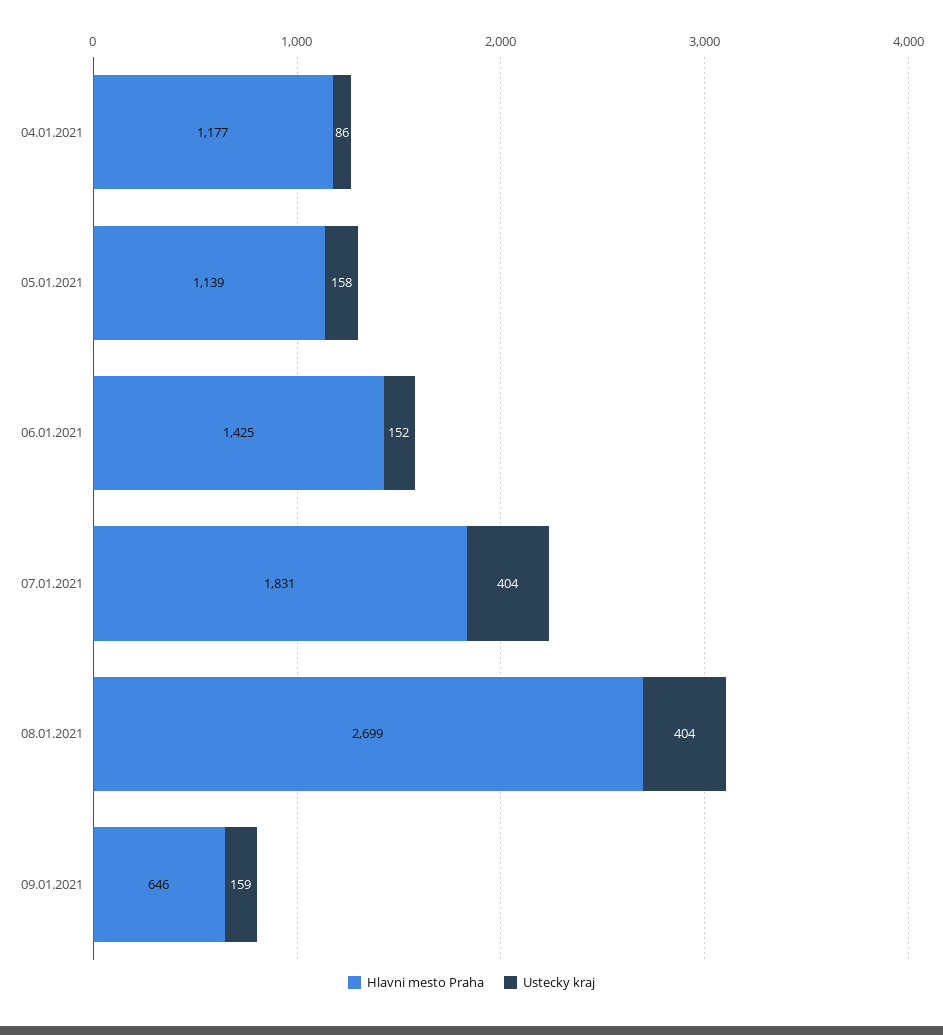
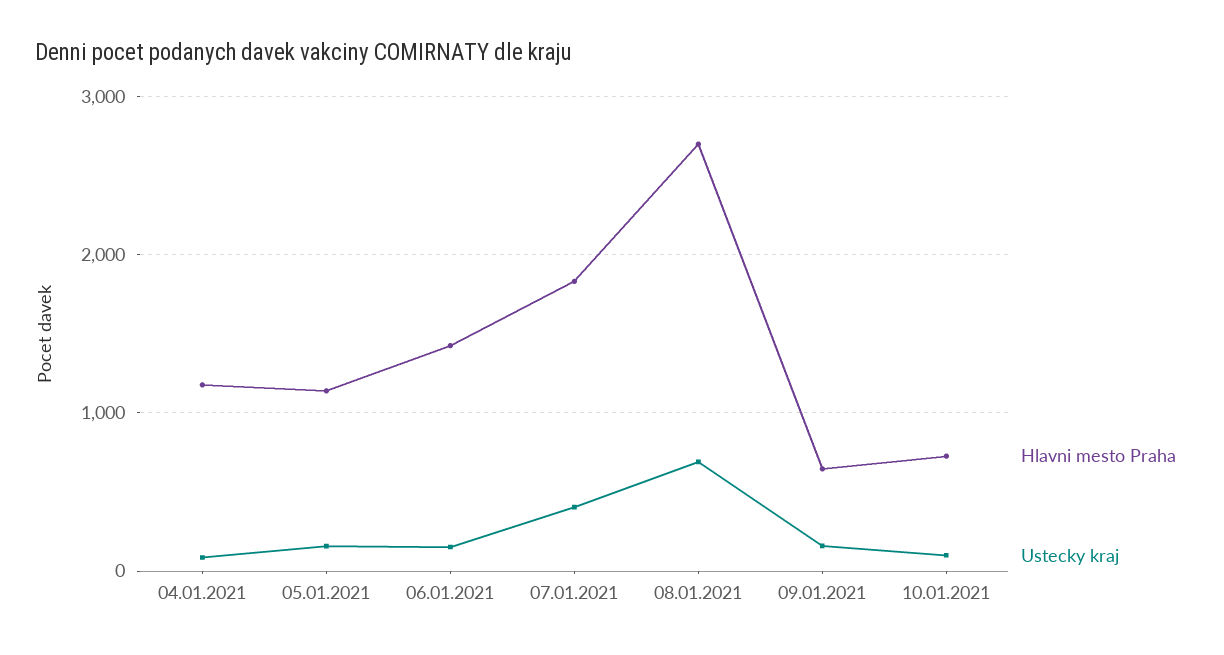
Ustecky kraj, 08.01.2021: 404 -> 700
Hlavni mesto Praha, 10.01.2021: none -> 700
Ustecky kraj, 10.01.2021: none -> 100

